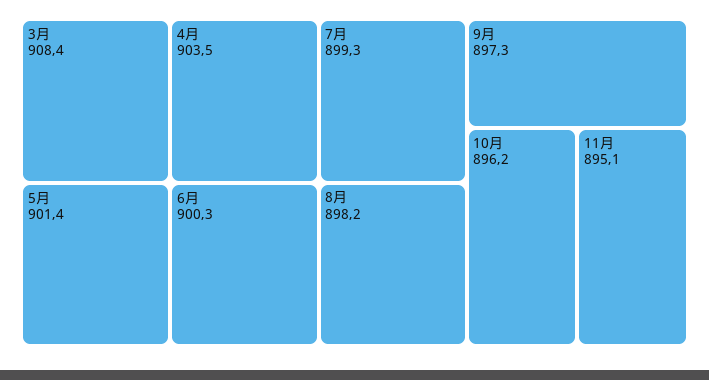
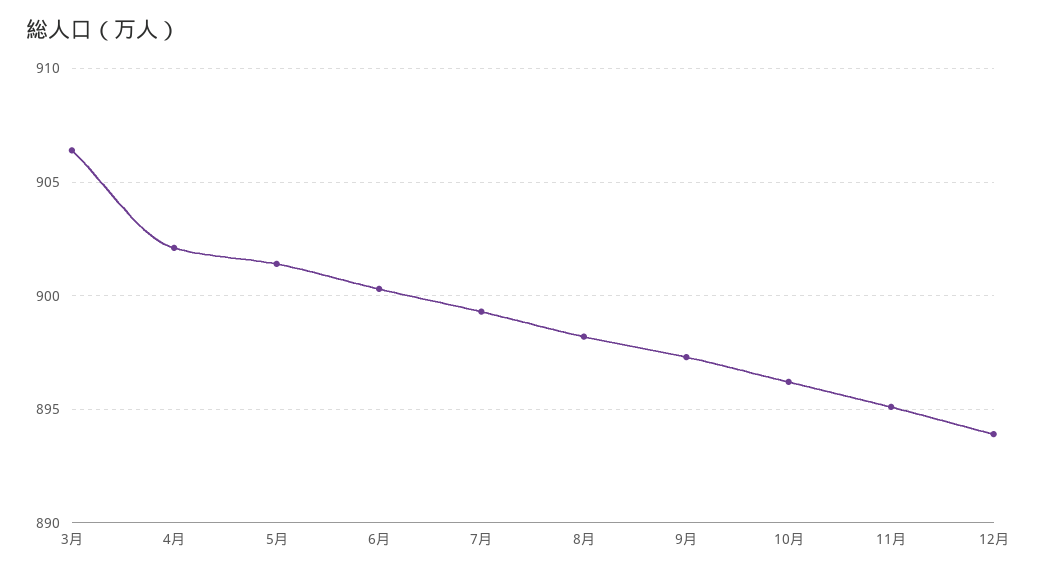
3月: 908.4 -> 906.5
4月: 903.5 -> 902
12月: none -> 894

